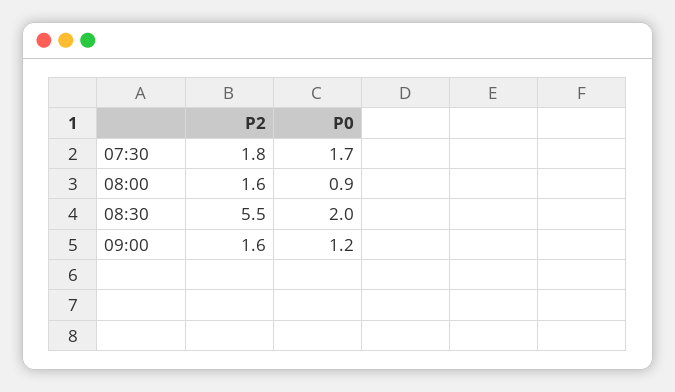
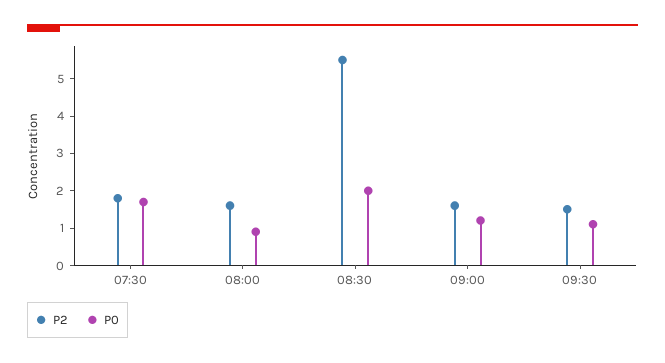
P2, 09:30: none -> 1.5
P0, 09:30: none -> 1

